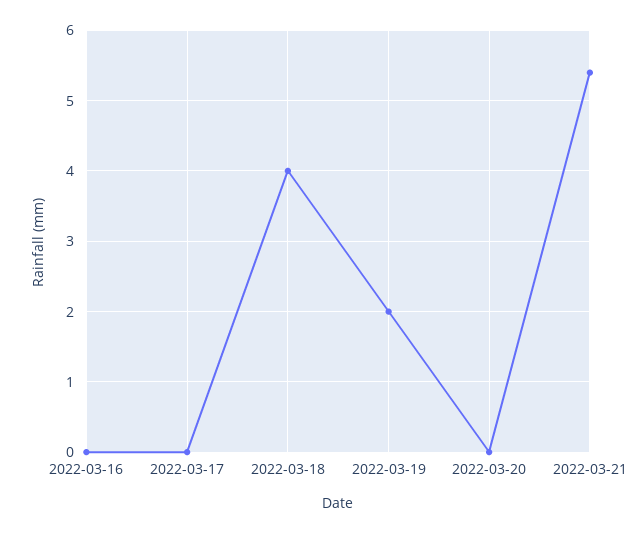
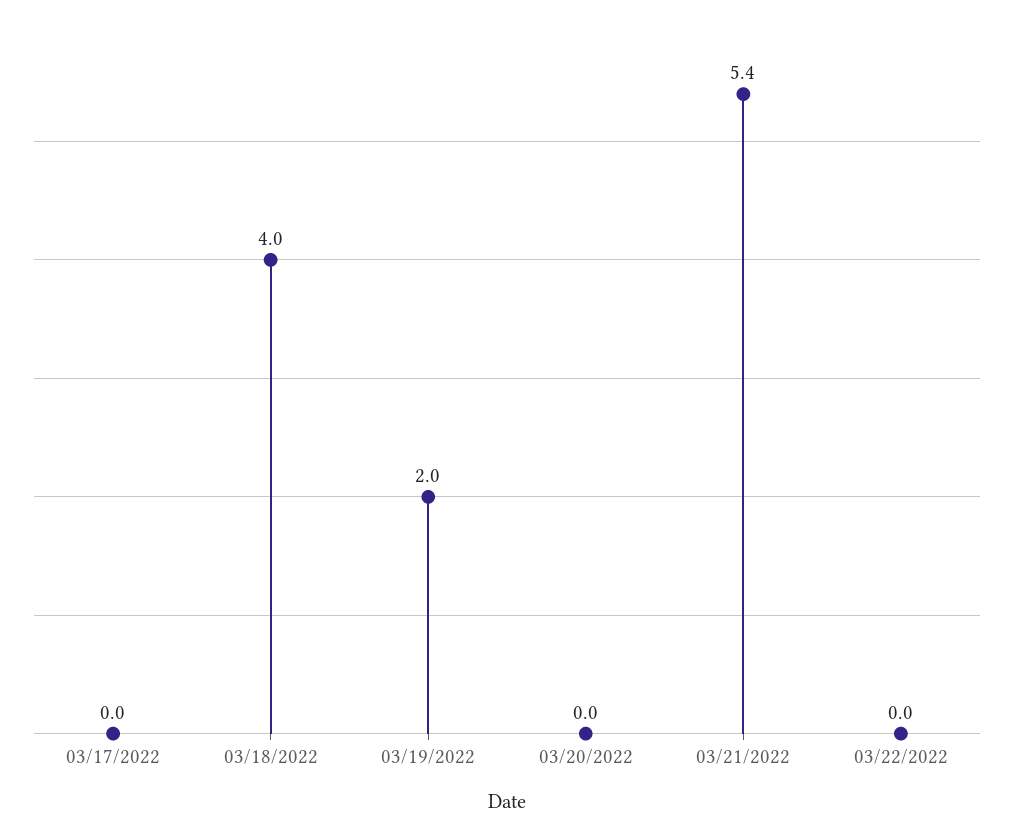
2022-03-16: 0 -> none
03/22/2022: none -> 0

